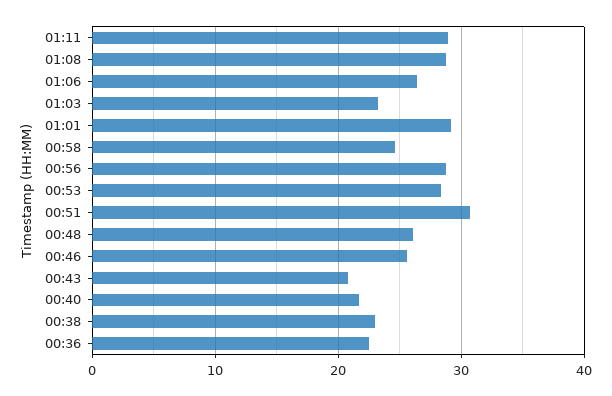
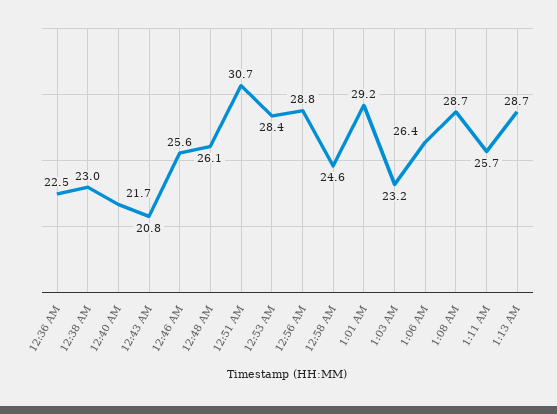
01:11: 29 -> 25.7
1:13 AM: none -> 28.7

